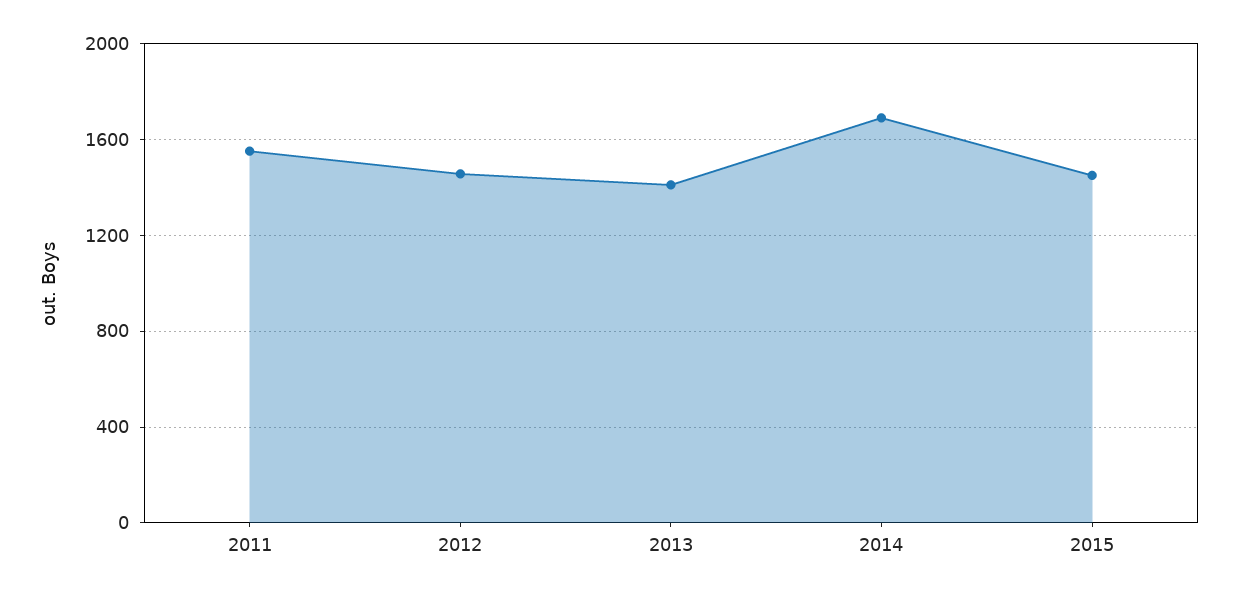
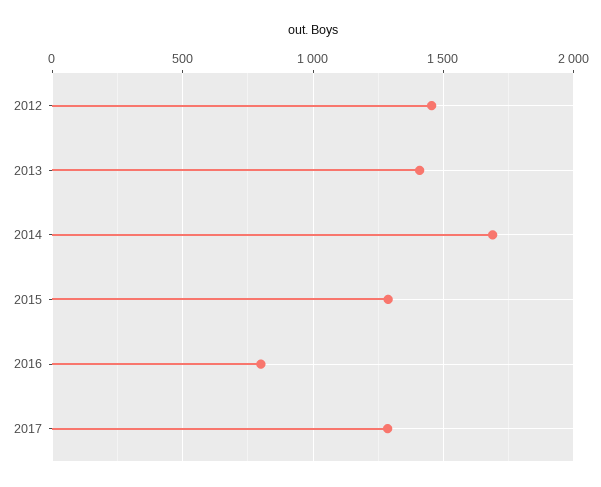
2011: 1550 -> none
2015: 1450 -> 1300
2016: none -> 800
2017: none -> 1300

